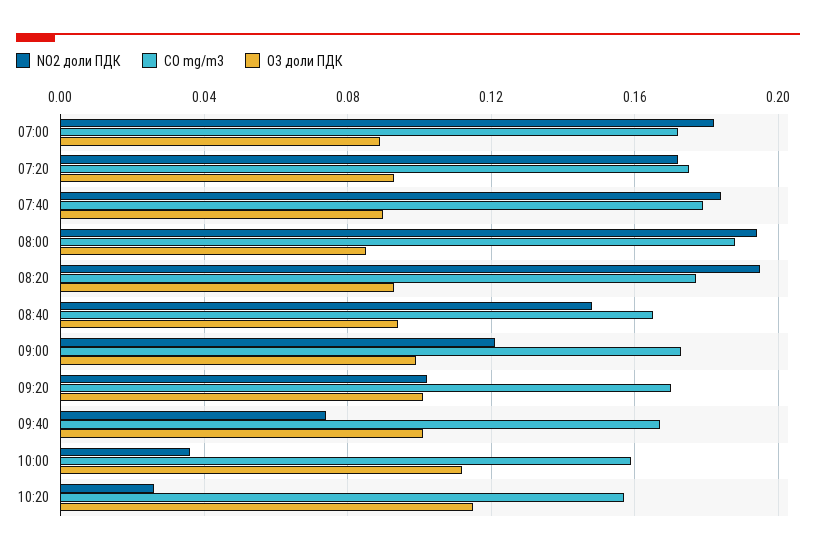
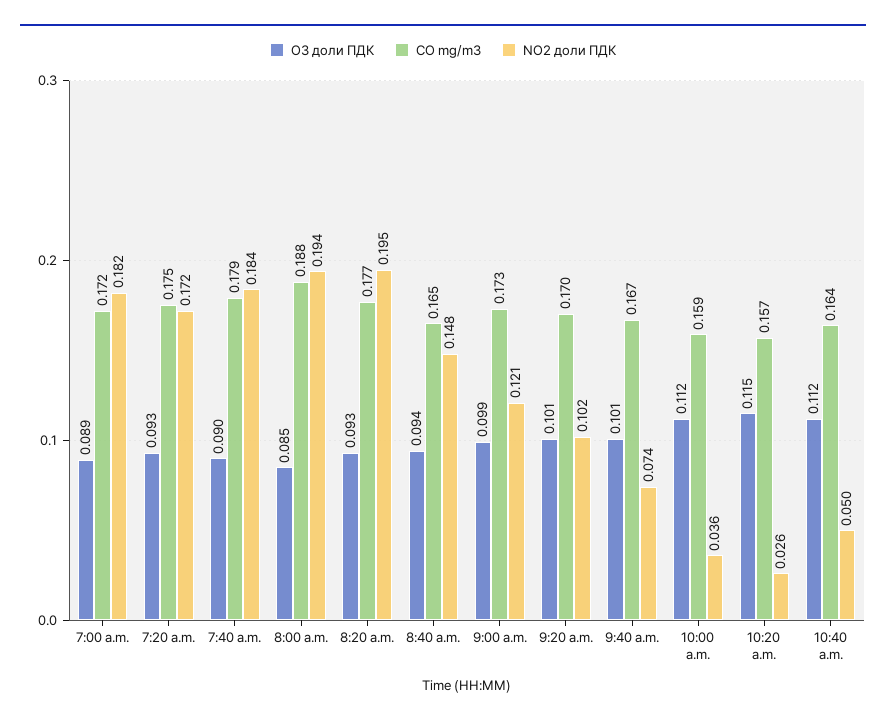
O3 доли ПДК, 10:40 a.m.: none -> 0.112
CO mg/m3, 10:40 a.m.: none -> 0.164
NO2 доли ПДК, 10:40 a.m.: none -> 0.05

